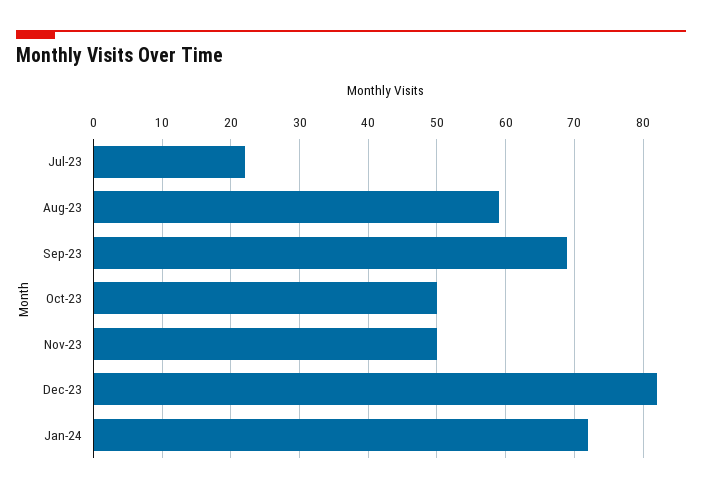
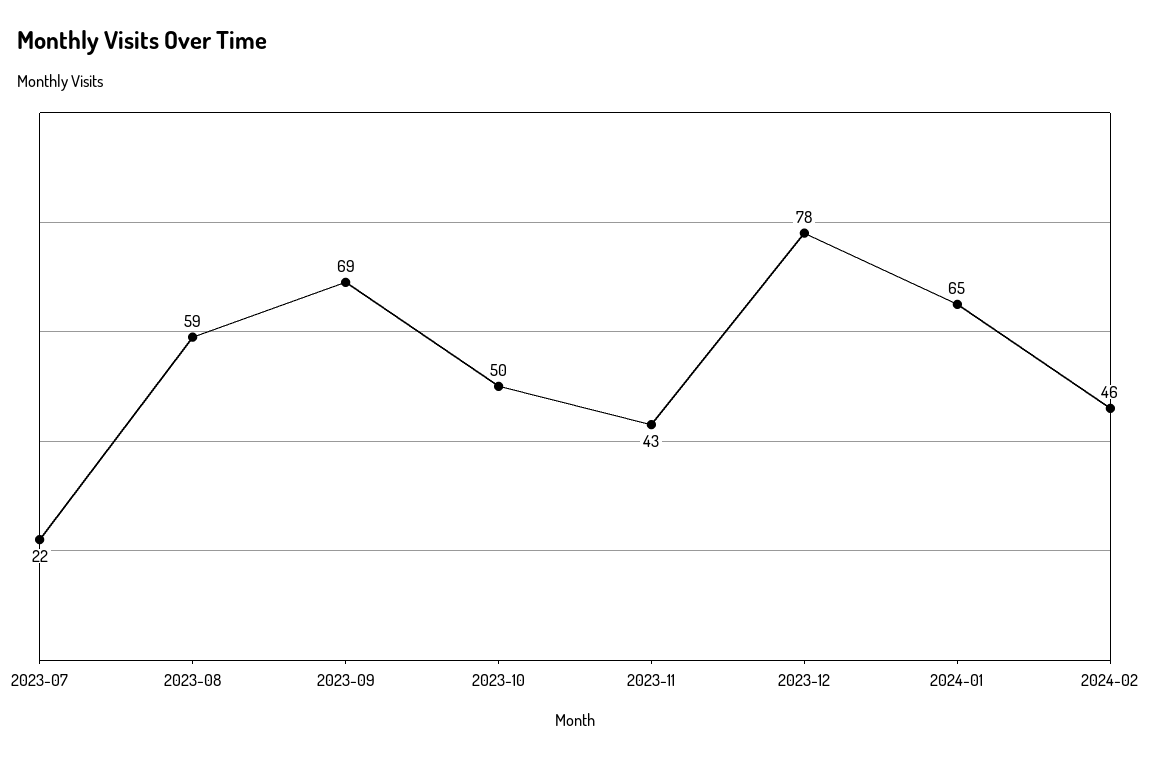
Nov-23: 50 -> 43
Dec-23: 82 -> 78
Jan-24: 72 -> 65
2024-02: none -> 46

